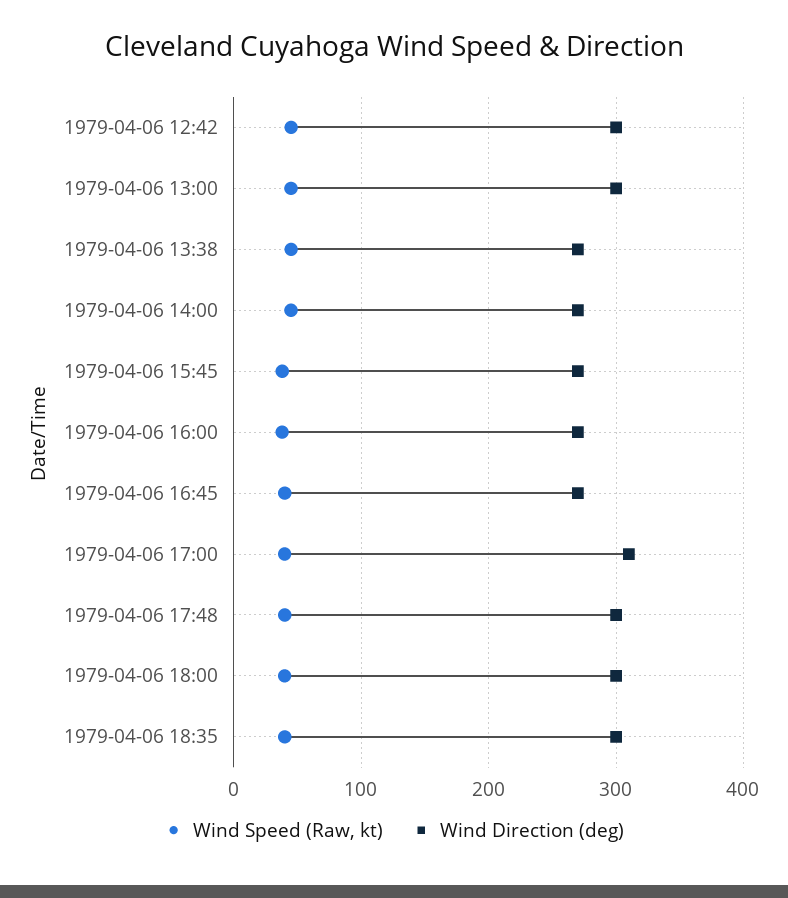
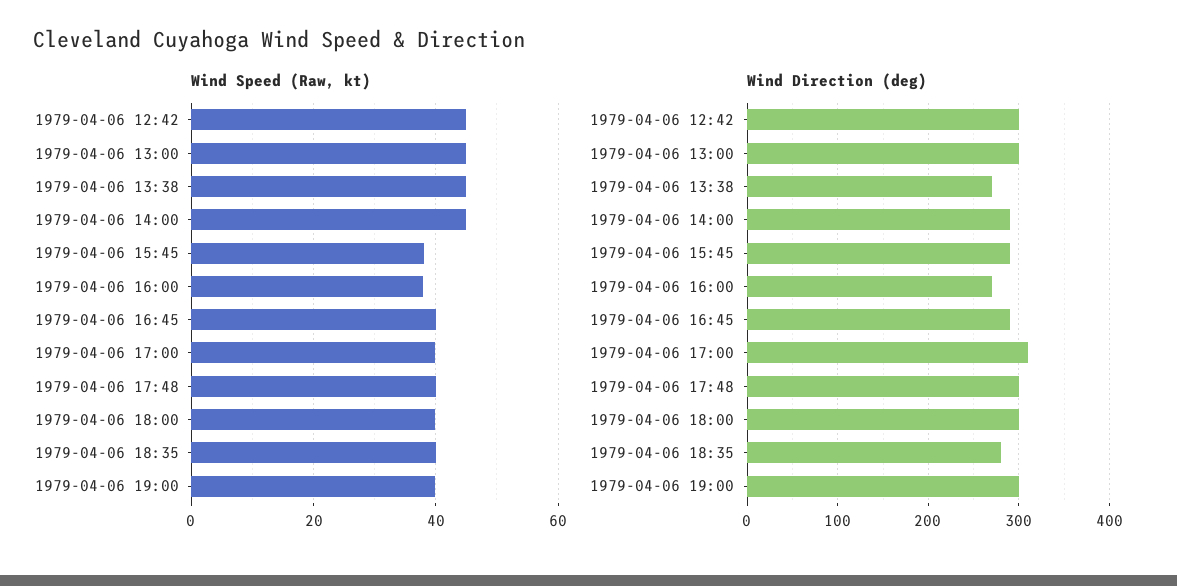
Wind Direction (deg), 1979-04-06 14:00: 270 -> 290
Wind Direction (deg), 1979-04-06 15:45: 270 -> 290
Wind Direction (deg), 1979-04-06 16:45: 270 -> 290
Wind Direction (deg), 1979-04-06 18:35: 300 -> 280
Wind Speed (Raw, kt), 1979-04-06 19:00: none -> 40
Wind Direction (deg), 1979-04-06 19:00: none -> 300

